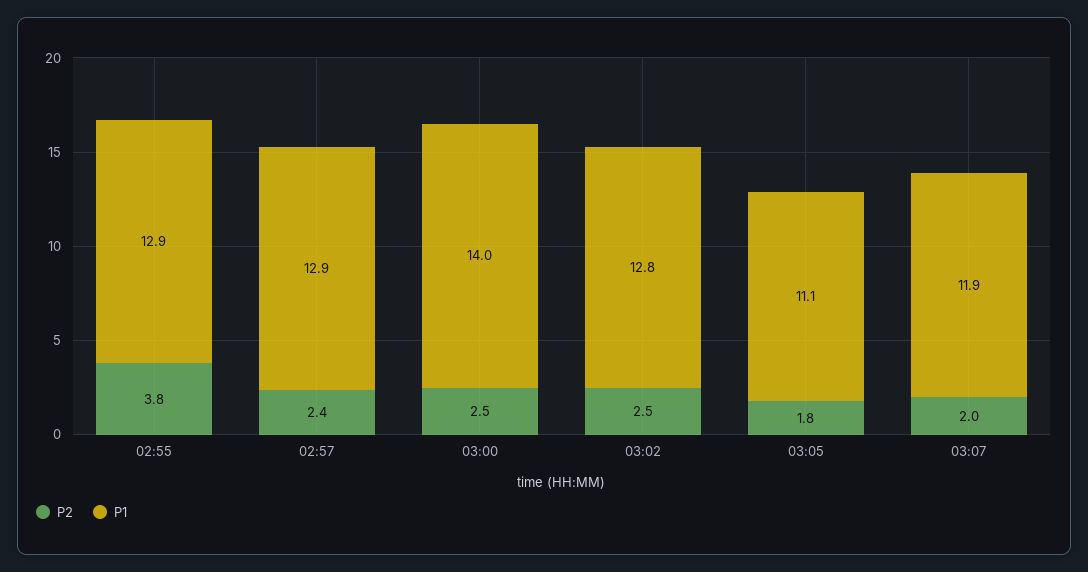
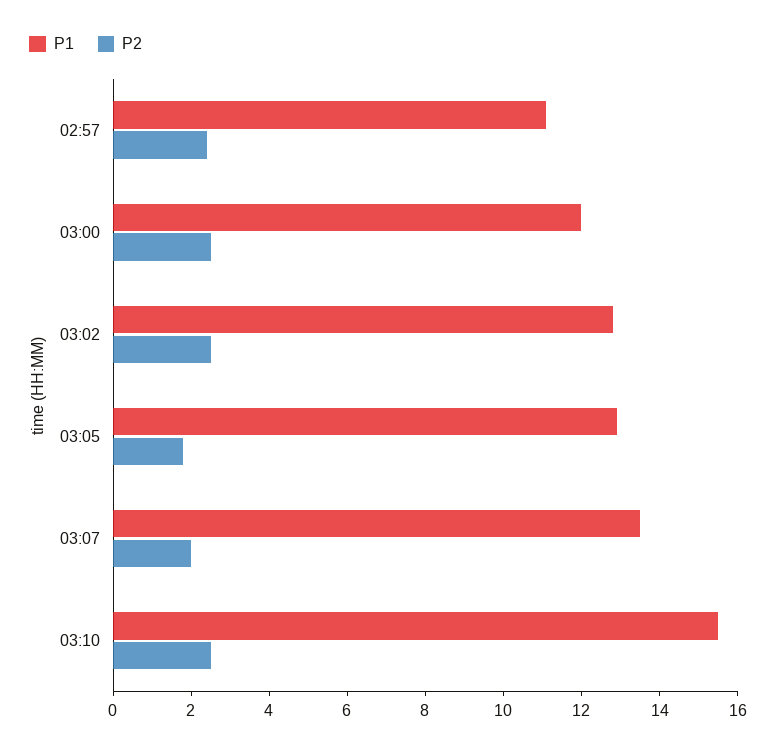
P2, 02:55: 3.8 -> none
P1, 02:55: 12.9 -> none
P1, 02:57: 12.9 -> 11
P1, 03:00: 14 -> 12
P1, 03:05: 11.1 -> 13
P1, 03:07: 11.9 -> 13.5
P1, 03:10: none -> 15.5
P2, 03:10: none -> 2.5

